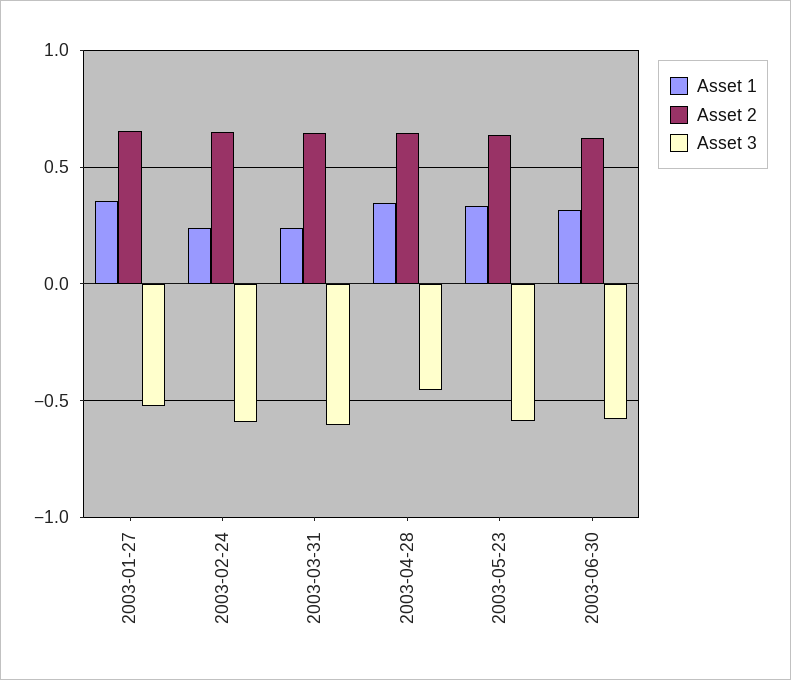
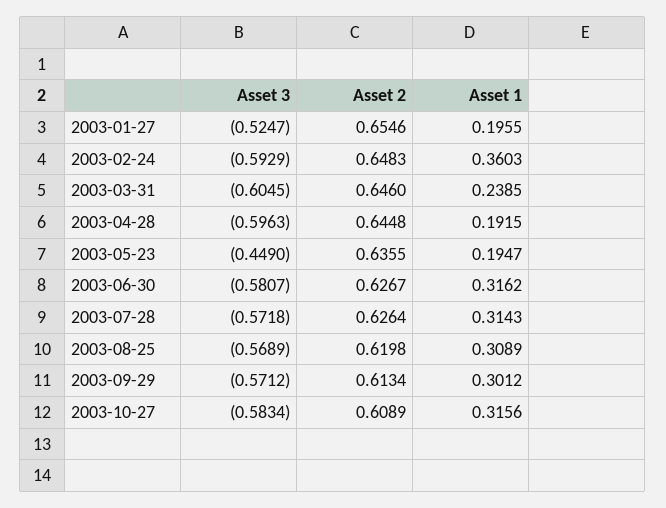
Asset 1, 2003-01-27: 0.35 -> 0.1955
Asset 1, 2003-02-24: 0.25 -> 0.3603
Asset 1, 2003-04-28: 0.35 -> 0.1915
Asset 3, 2003-04-28: -0.45 -> -0.5963
Asset 1, 2003-05-23: 0.35 -> 0.1947
Asset 3, 2003-05-23: -0.6 -> -0.449
Asset 3, 2003-07-28: none -> -0.5718
Asset 2, 2003-07-28: none -> 0.6264
Asset 1, 2003-07-28: none -> 0.3143
Asset 3, 2003-08-25: none -> -0.5689
Asset 2, 2003-08-25: none -> 0.6198
Asset 1, 2003-08-25: none -> 0.3089
Asset 3, 2003-09-29: none -> -0.5712
Asset 2, 2003-09-29: none -> 0.6134
Asset 1, 2003-09-29: none -> 0.3012
Asset 3, 2003-10-27: none -> -0.5834
Asset 2, 2003-10-27: none -> 0.6089
Asset 1, 2003-10-27: none -> 0.3156

